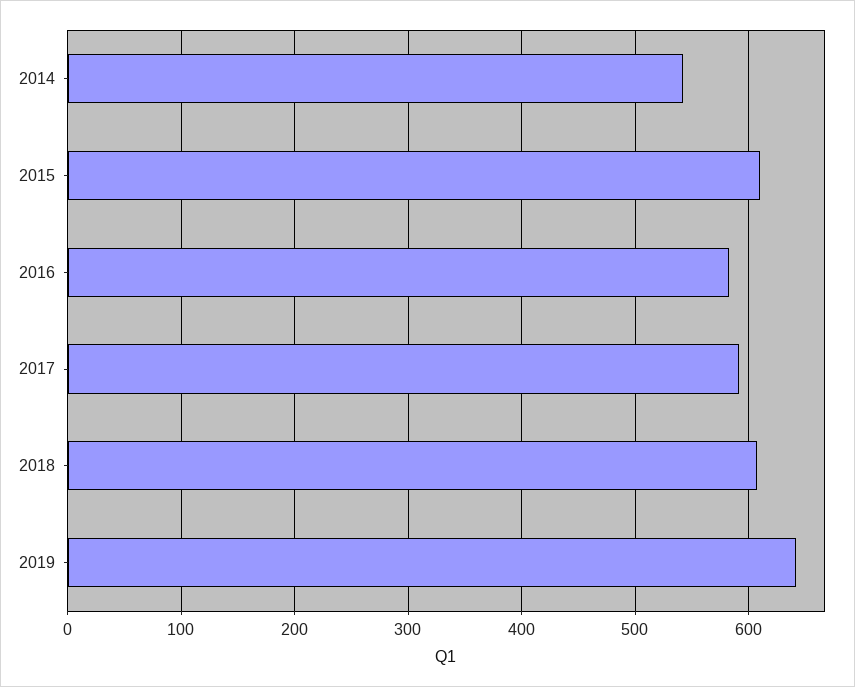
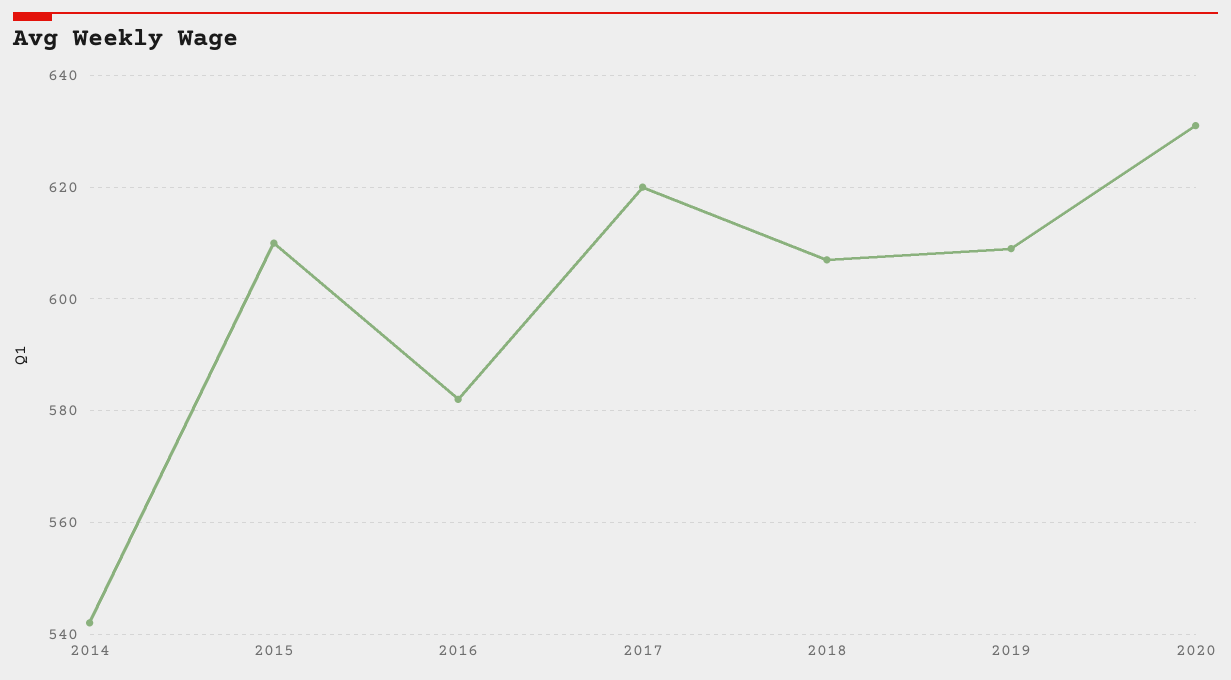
2017: 590 -> 620
2019: 640 -> 610
2020: none -> 630

